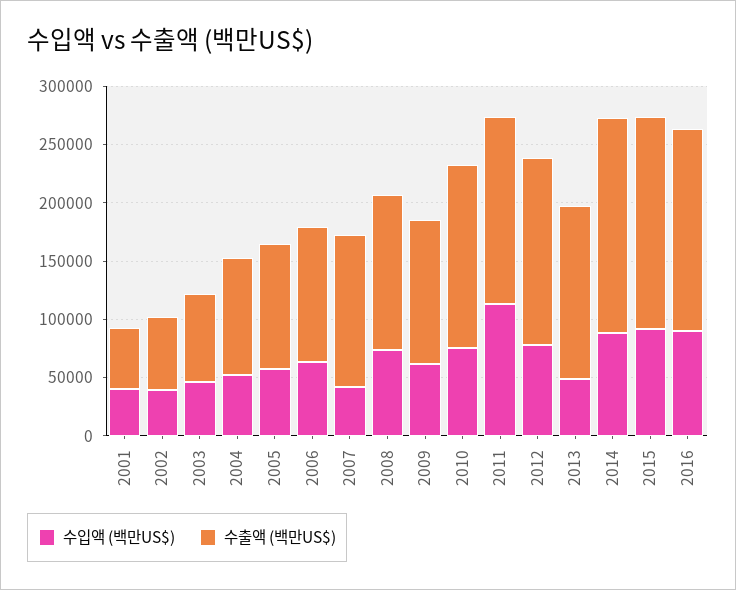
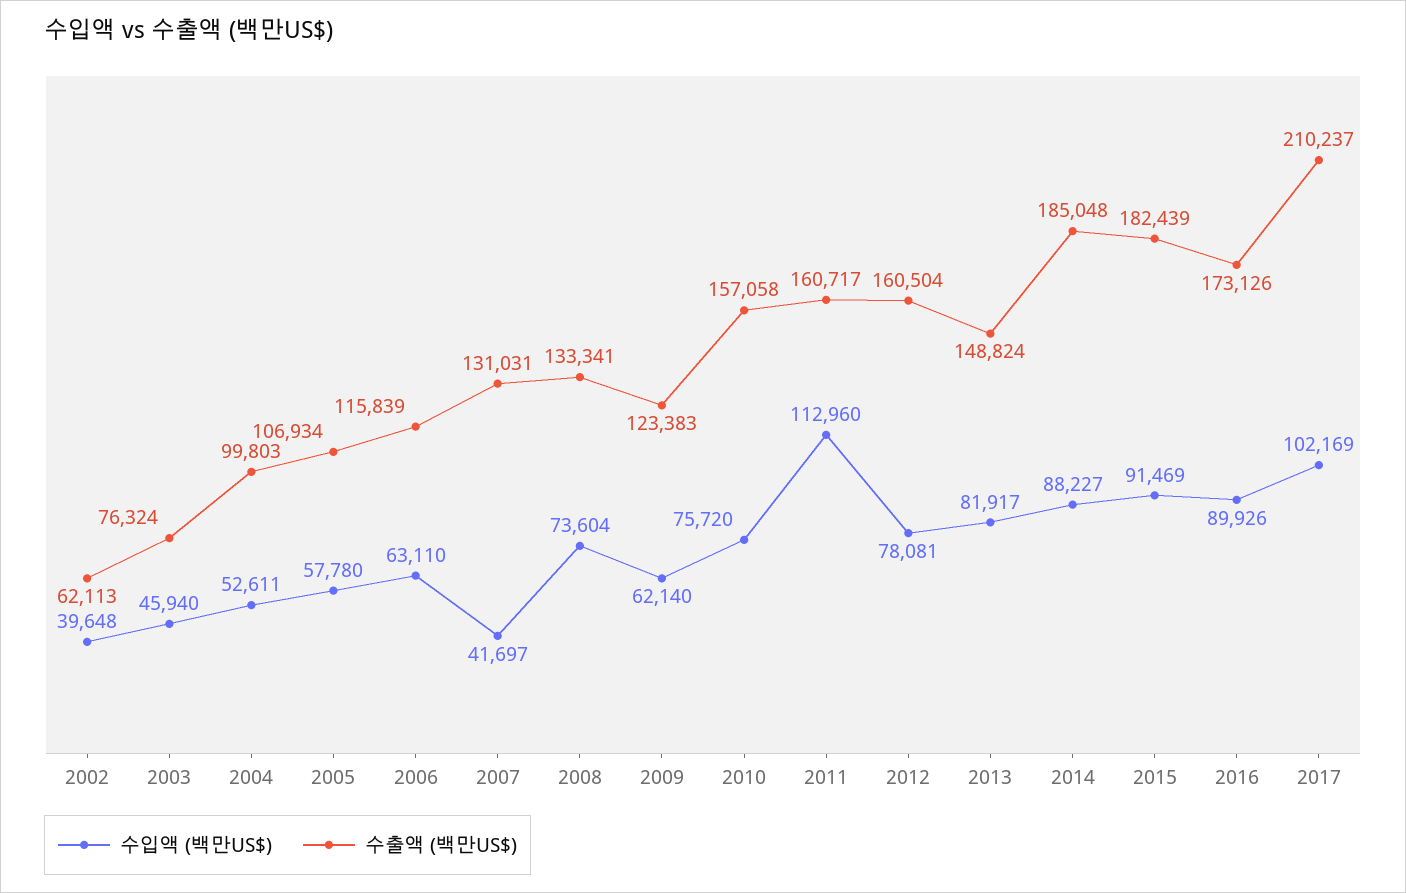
수입액 (백만US$), 2001: 40000 -> none
수출액 (백만US$), 2001: 50000 -> none
수입액 (백만US$), 2013: 50000 -> 81917
수입액 (백만US$), 2017: none -> 102169
수출액 (백만US$), 2017: none -> 210237

